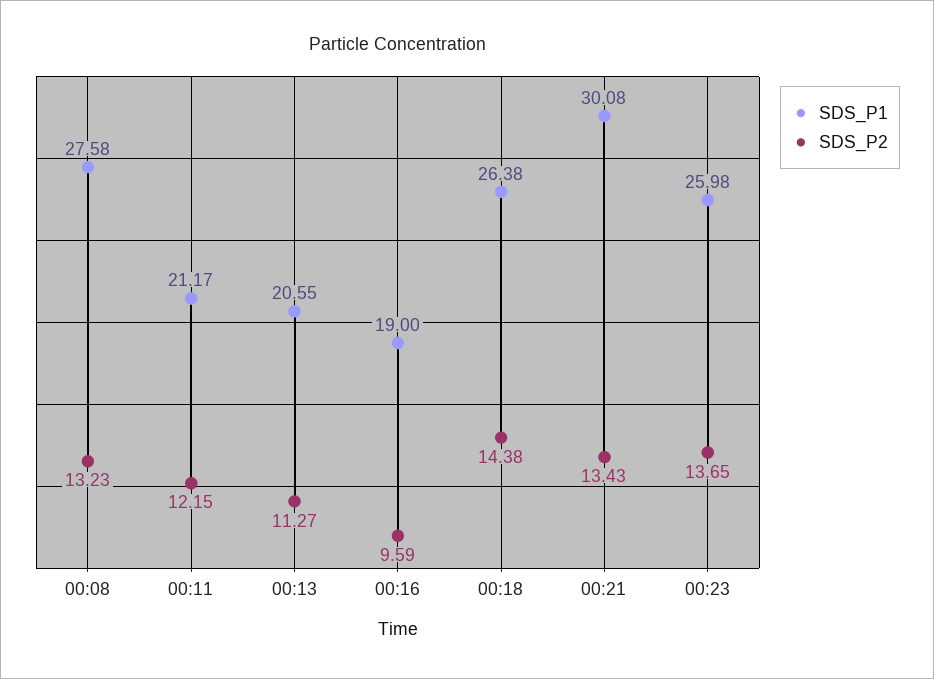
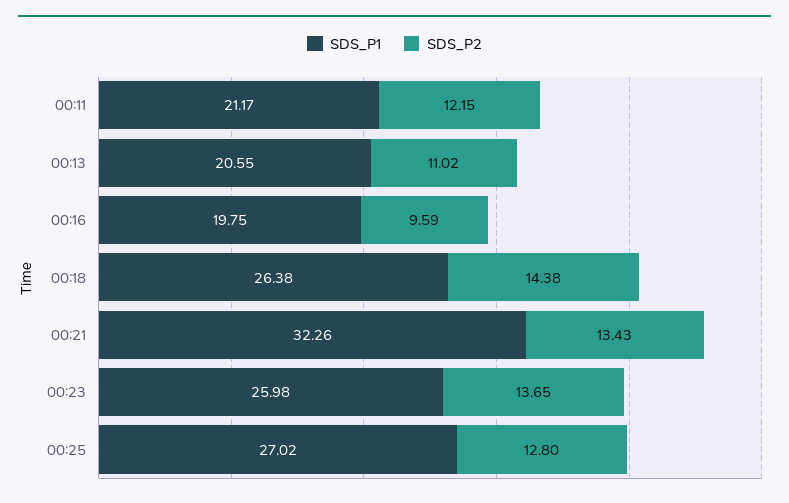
SDS_P1, 00:08: 27.58 -> none
SDS_P2, 00:08: 13.23 -> none
SDS_P2, 00:13: 11.27 -> 11.02
SDS_P1, 00:16: 19 -> 19.75
SDS_P1, 00:21: 30.08 -> 32.26
SDS_P1, 00:25: none -> 27.02
SDS_P2, 00:25: none -> 12.8

